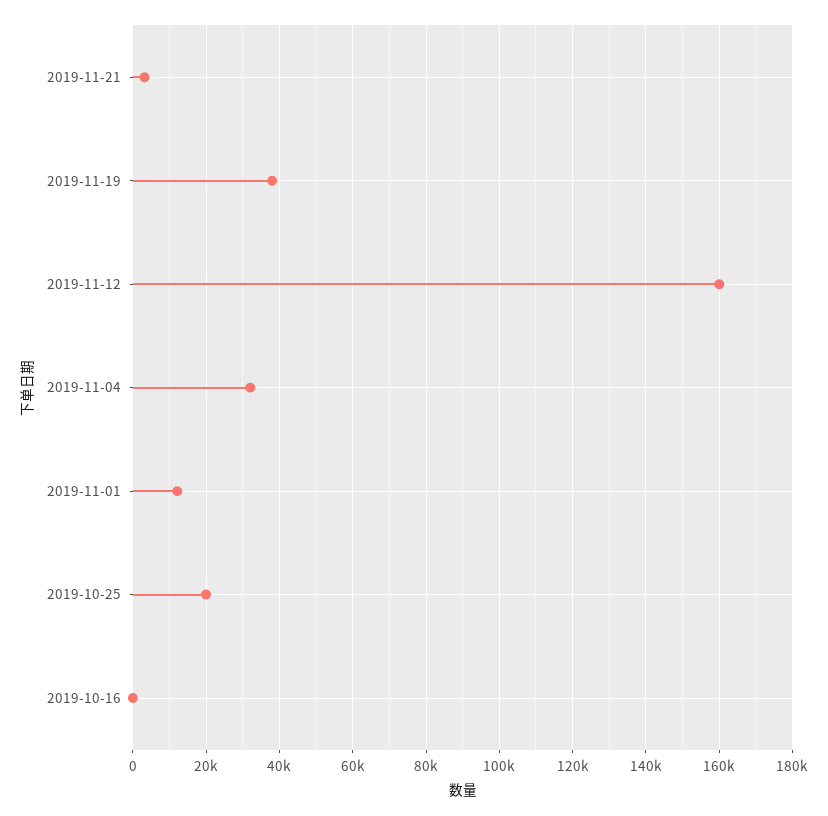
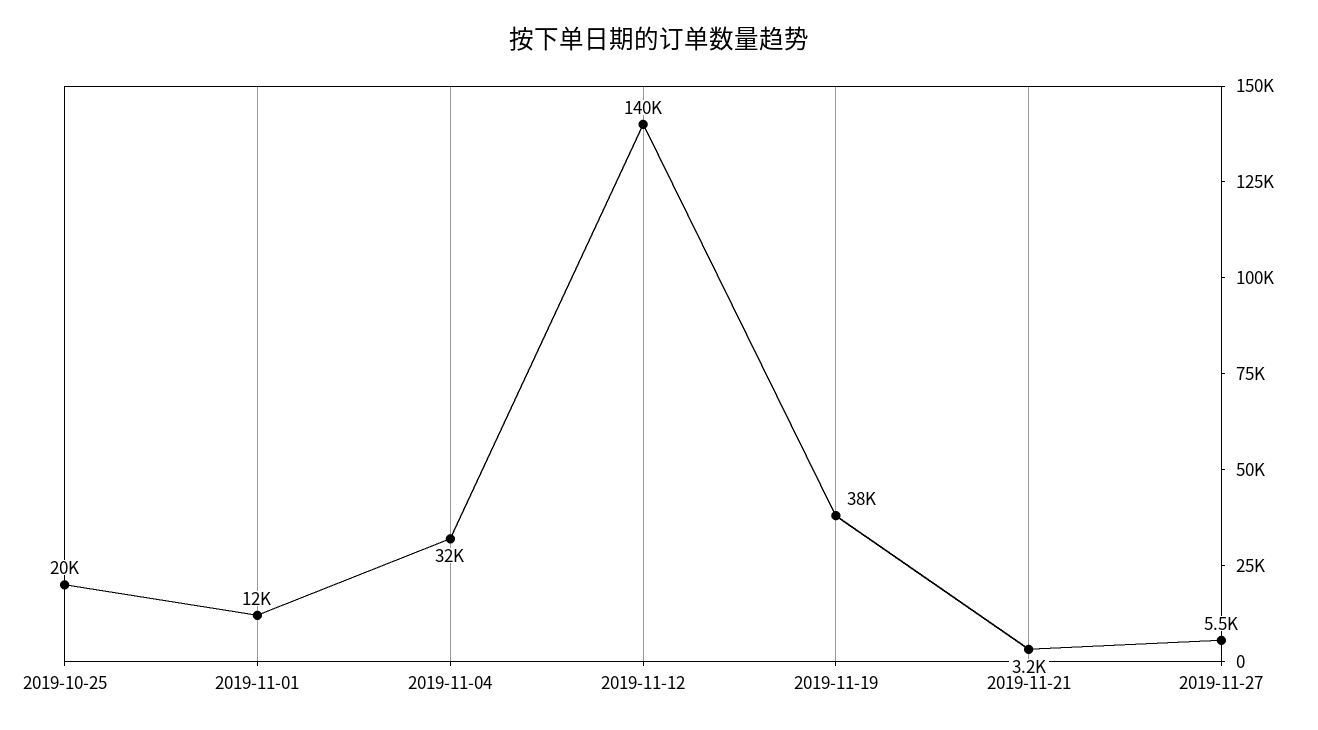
2019-11-12: 160000 -> 140000
2019-10-16: 0 -> none
2019-11-27: none -> 5500

